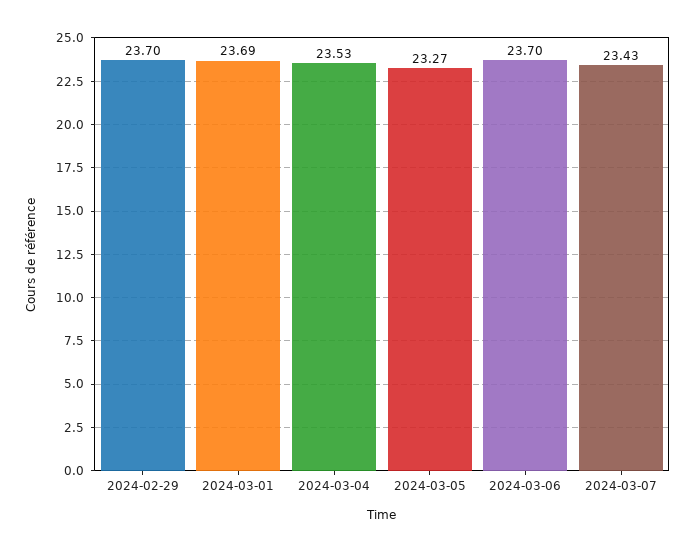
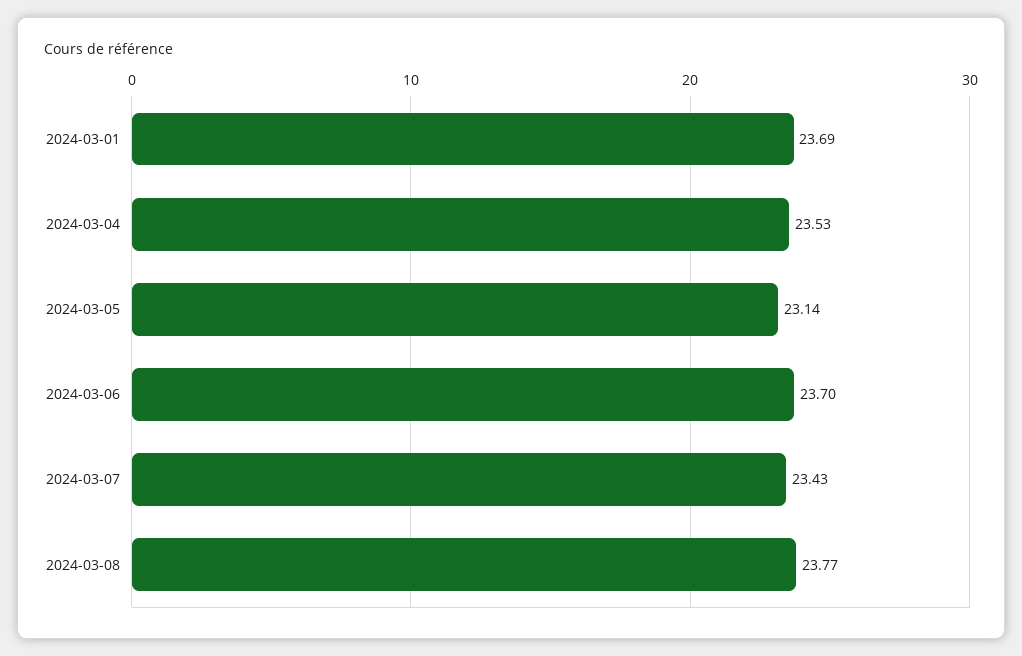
2024-02-29: 23.7 -> none
2024-03-05: 23.27 -> 23.14
2024-03-08: none -> 23.77

